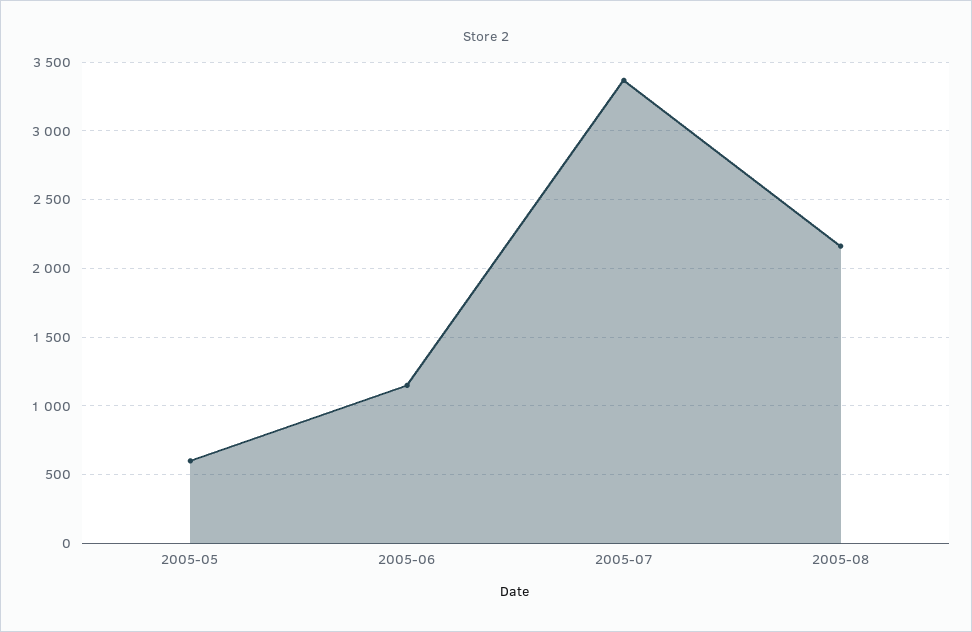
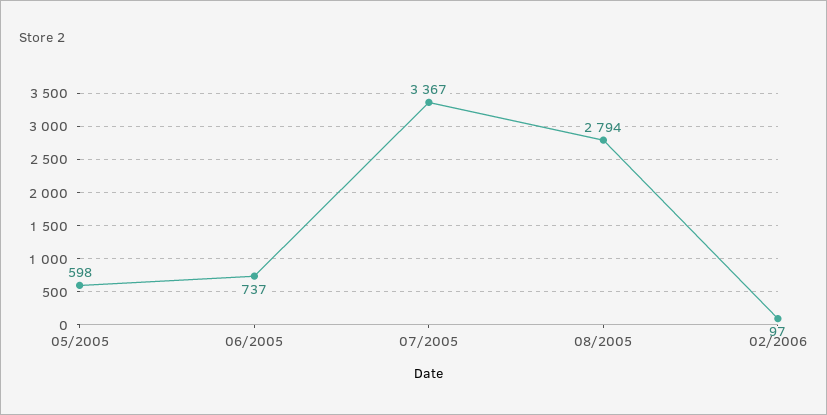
2005-06: 1150 -> 737
2005-08: 2150 -> 2794
02/2006: none -> 97

